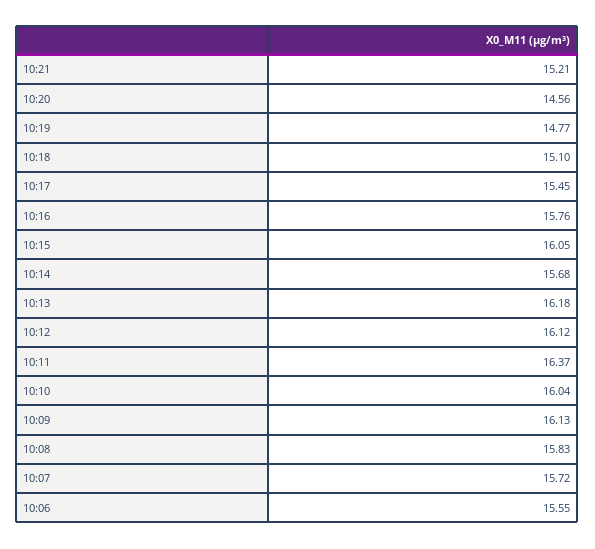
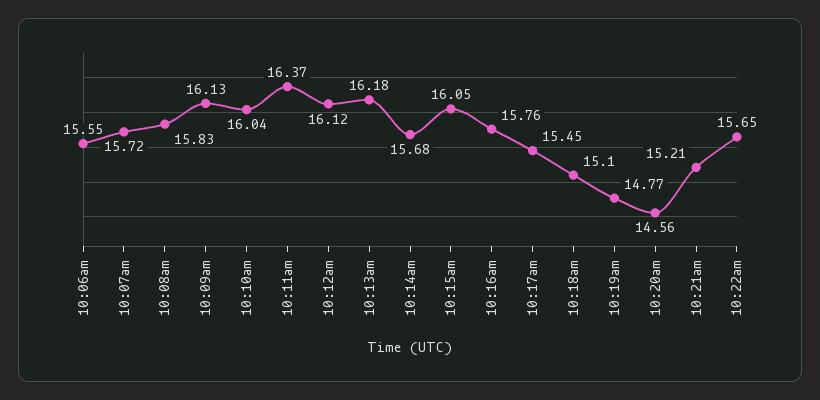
10:22am: none -> 15.65

